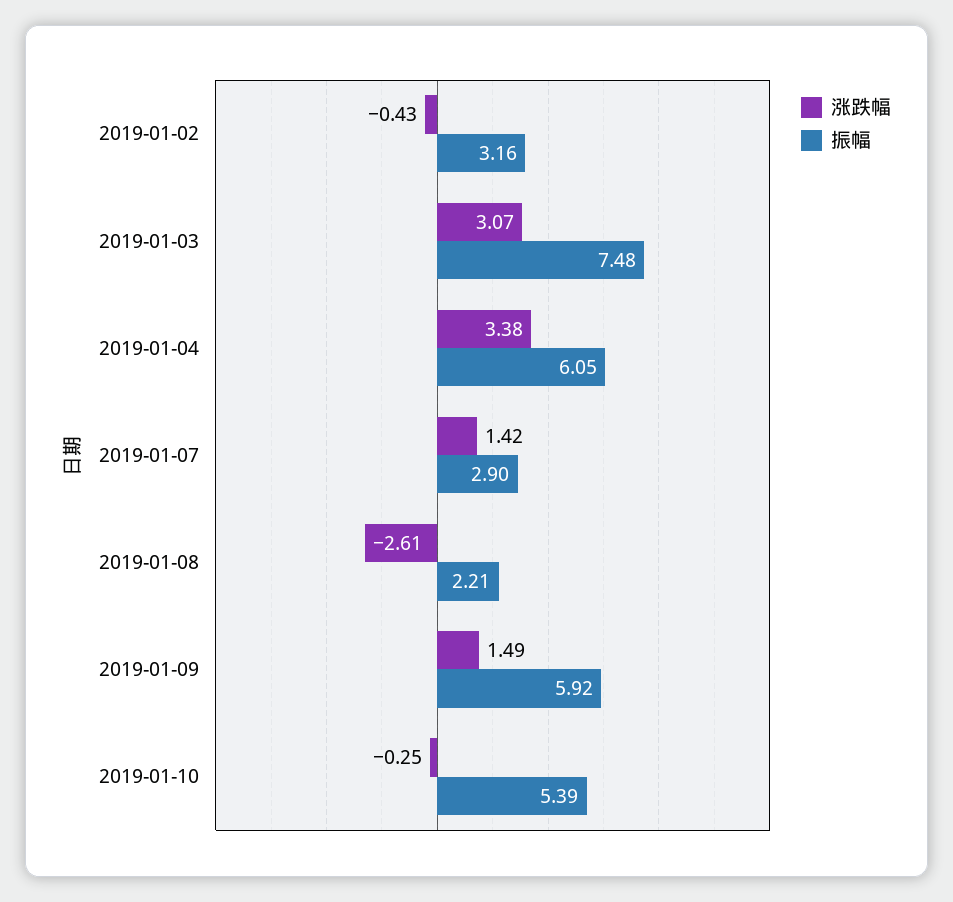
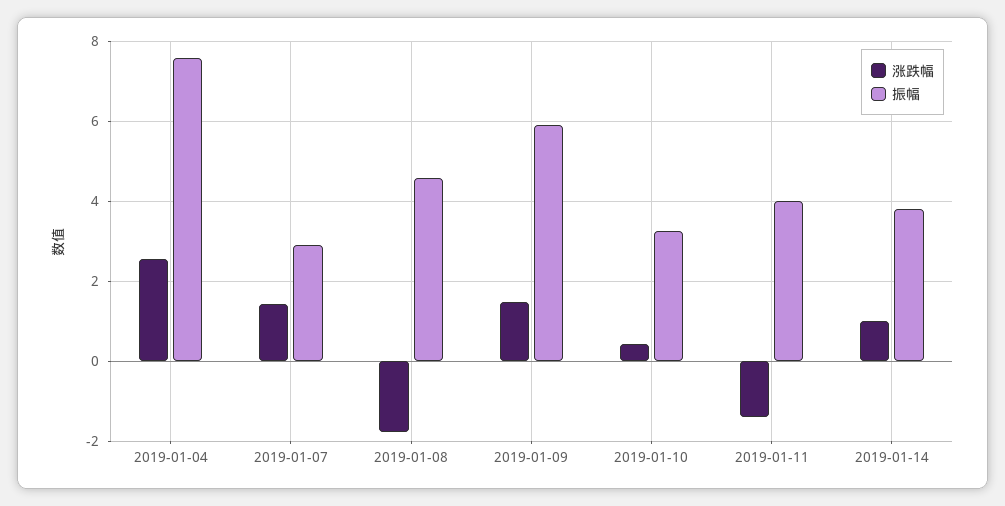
涨跌幅, 2019-01-02: -0.43 -> none
振幅, 2019-01-02: 3.16 -> none
涨跌幅, 2019-01-03: 3.07 -> none
振幅, 2019-01-03: 7.48 -> none
涨跌幅, 2019-01-04: 3.38 -> 2.6
振幅, 2019-01-04: 6.05 -> 7.6
涨跌幅, 2019-01-08: -2.61 -> -1.8
振幅, 2019-01-08: 2.21 -> 4.6
涨跌幅, 2019-01-10: -0.25 -> 0.4
振幅, 2019-01-10: 5.39 -> 3.2
涨跌幅, 2019-01-11: none -> -1.4
振幅, 2019-01-11: none -> 4
涨跌幅, 2019-01-14: none -> 1
振幅, 2019-01-14: none -> 3.8

